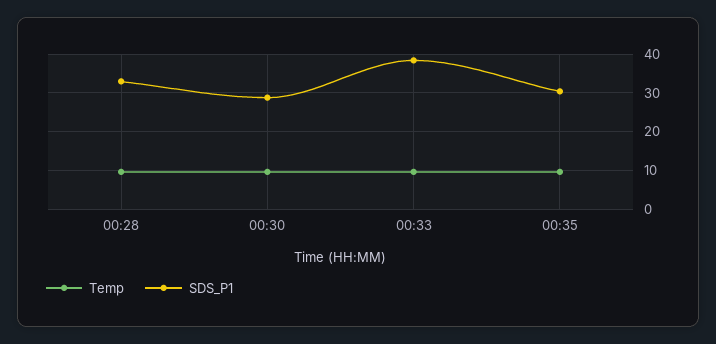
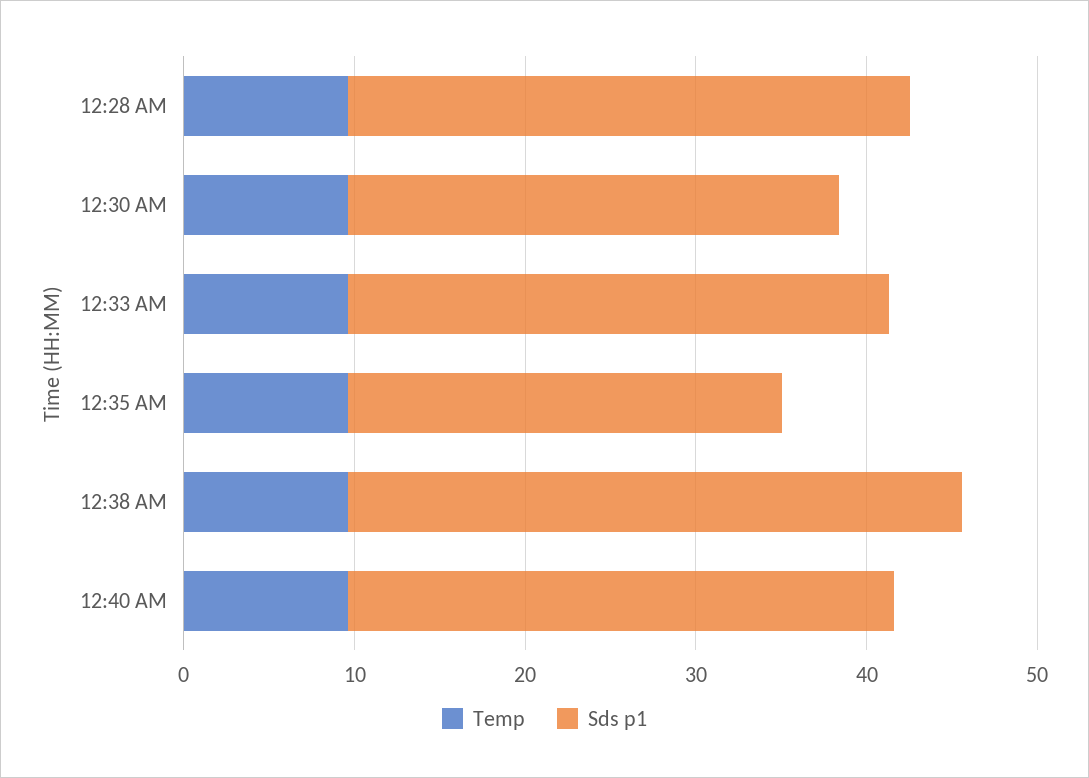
SDS_P1, 00:33: 38 -> 32
SDS_P1, 00:35: 30 -> 26
Temp, 12:38 AM: none -> 10
SDS_P1, 12:38 AM: none -> 36
Temp, 12:40 AM: none -> 10
SDS_P1, 12:40 AM: none -> 32

